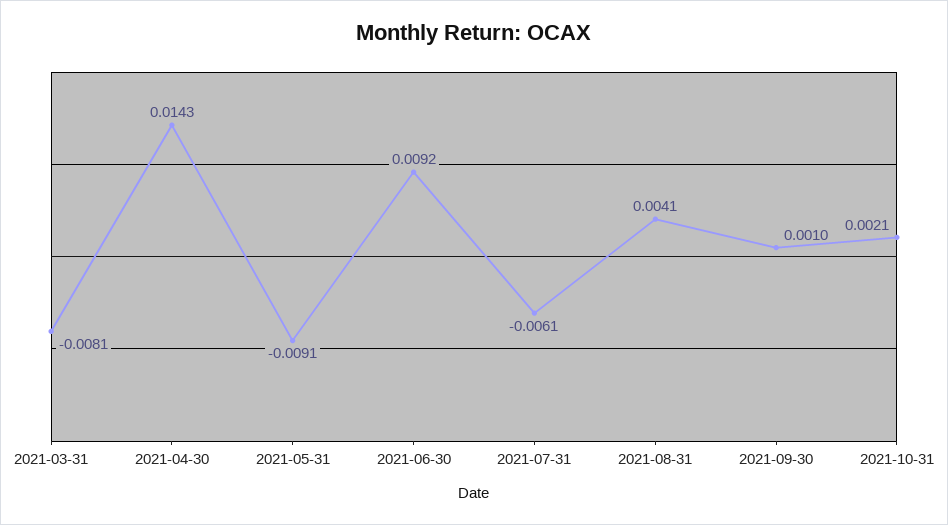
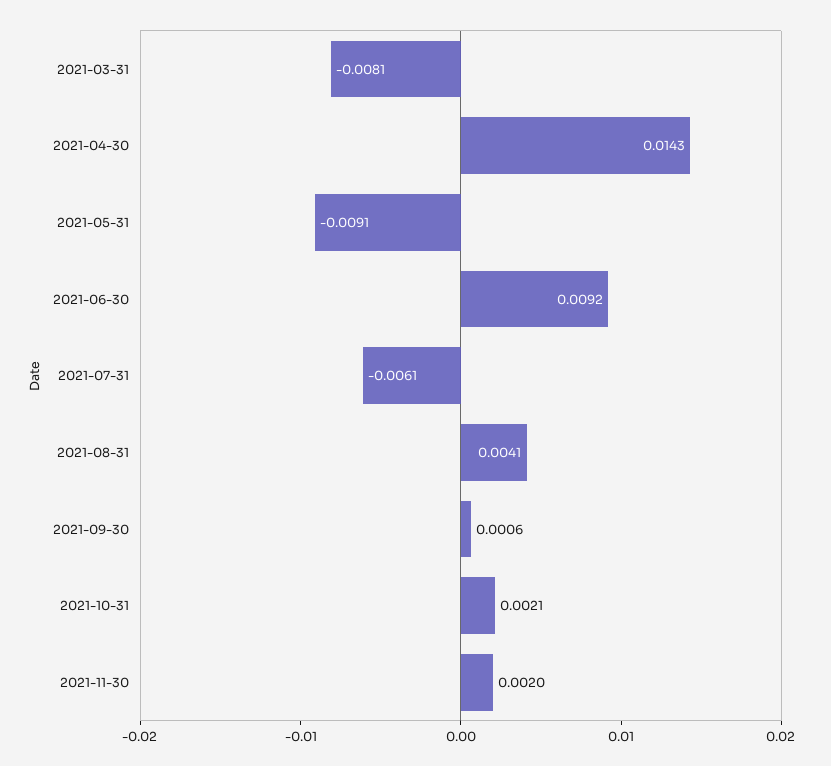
2021-09-30: 0.001 -> 0.0006
2021-11-30: none -> 0.002

